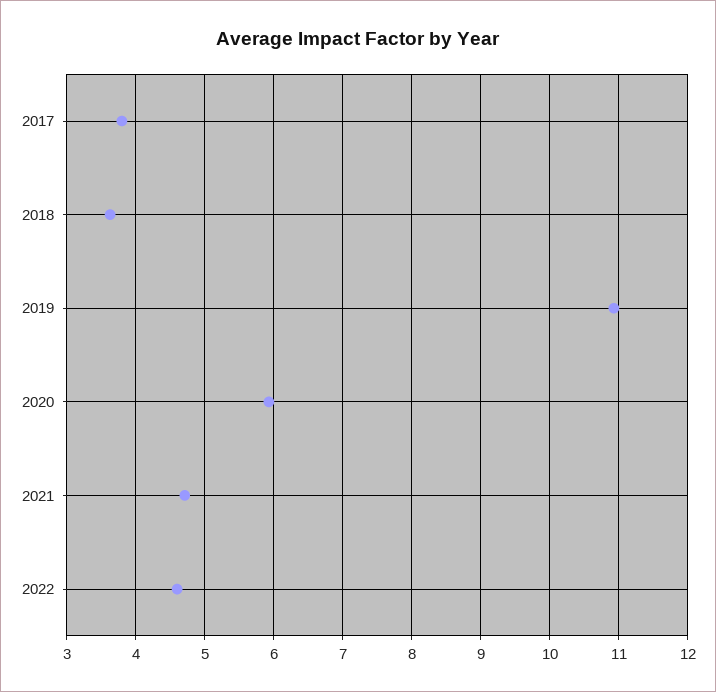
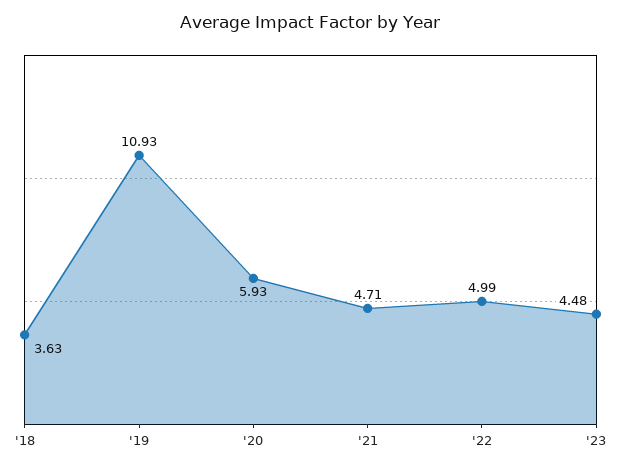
2017: 3.8 -> none
2022: 4.6 -> 4.99
'23: none -> 4.48

